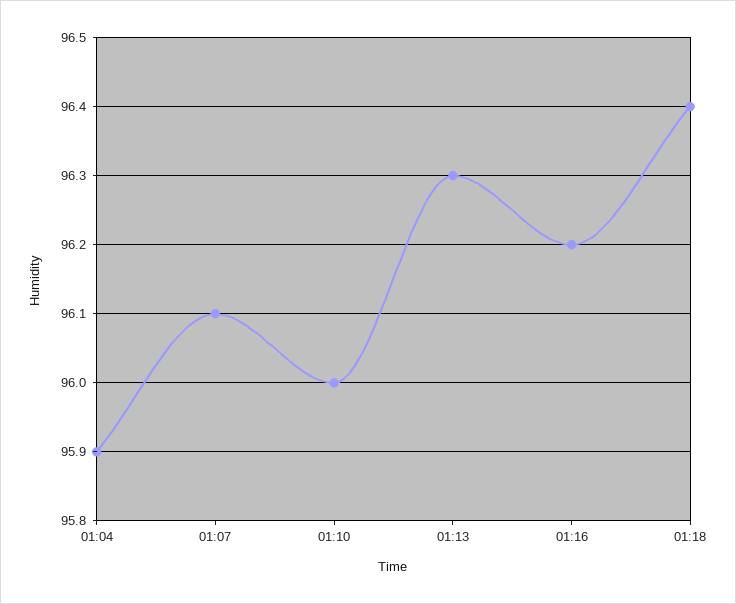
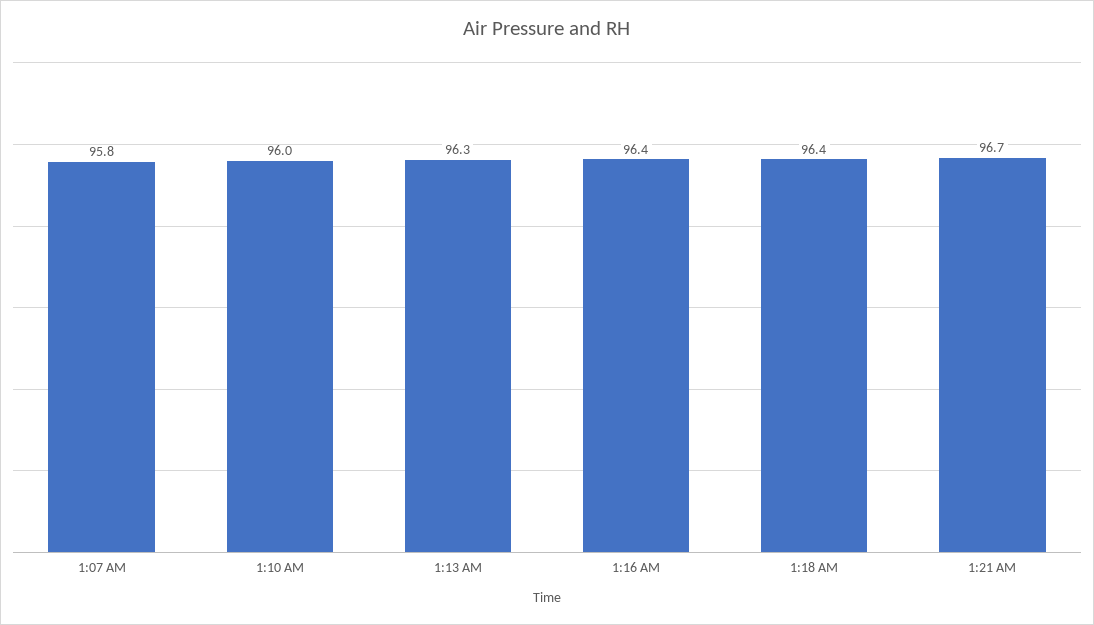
01:04: 95.9 -> none
01:07: 96.1 -> 95.8
01:16: 96.2 -> 96.4
1:21 AM: none -> 96.7

